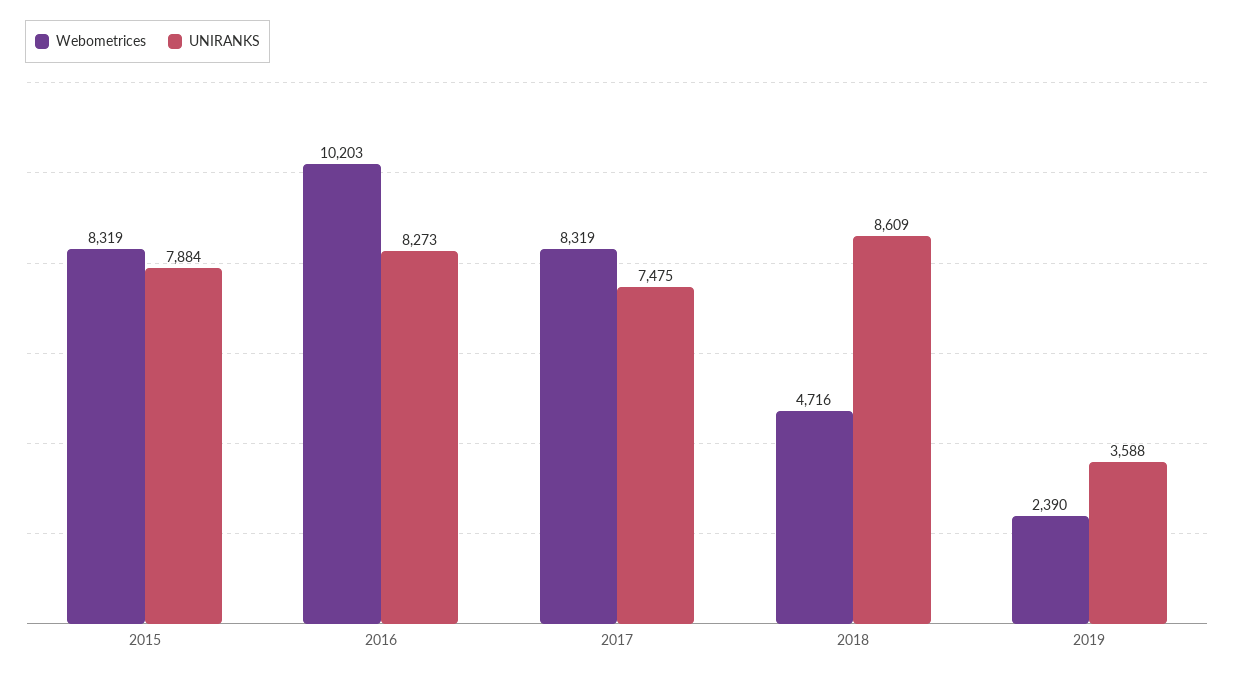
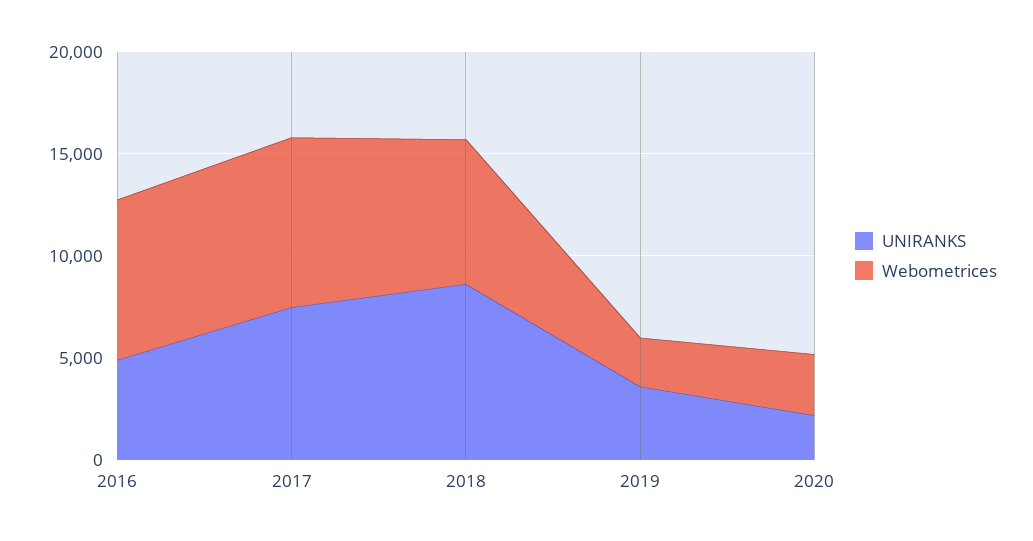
Webometrices, 2015: 8319 -> none
UNIRANKS, 2015: 7884 -> none
Webometrices, 2016: 10203 -> 8000
UNIRANKS, 2016: 8273 -> 5000
Webometrices, 2018: 4716 -> 7000
UNIRANKS, 2020: none -> 2000
Webometrices, 2020: none -> 3000

